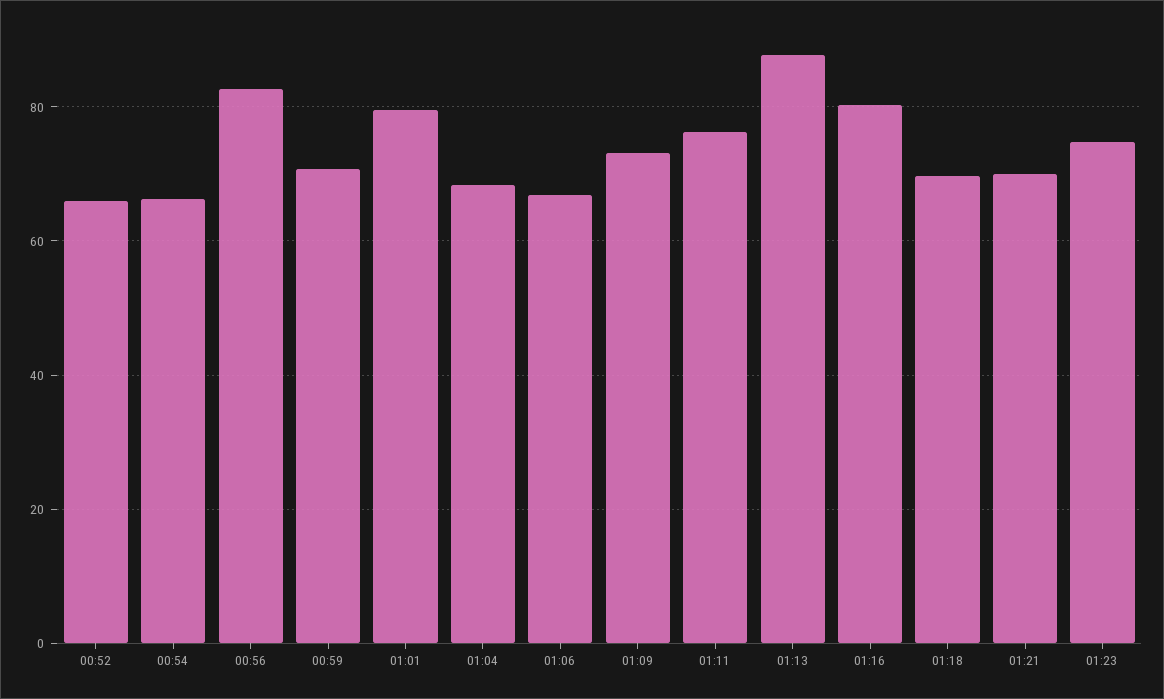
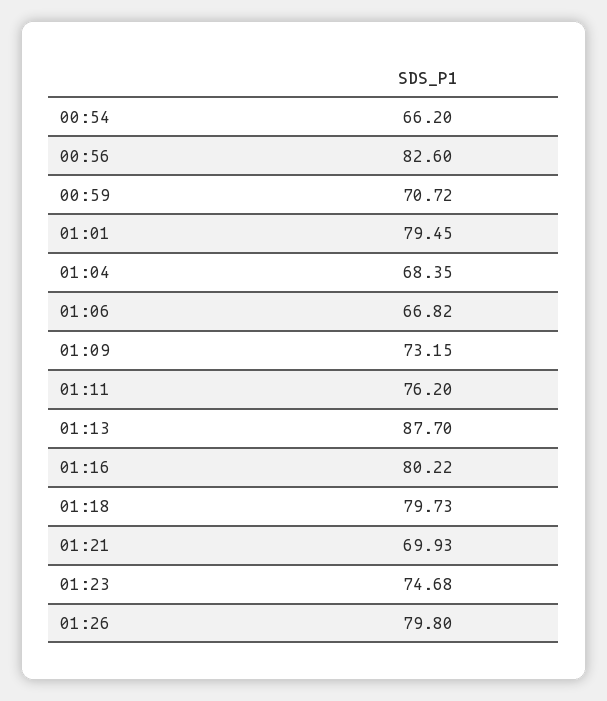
00:52: 66 -> none
01:18: 70 -> 79.73
01:26: none -> 79.8

